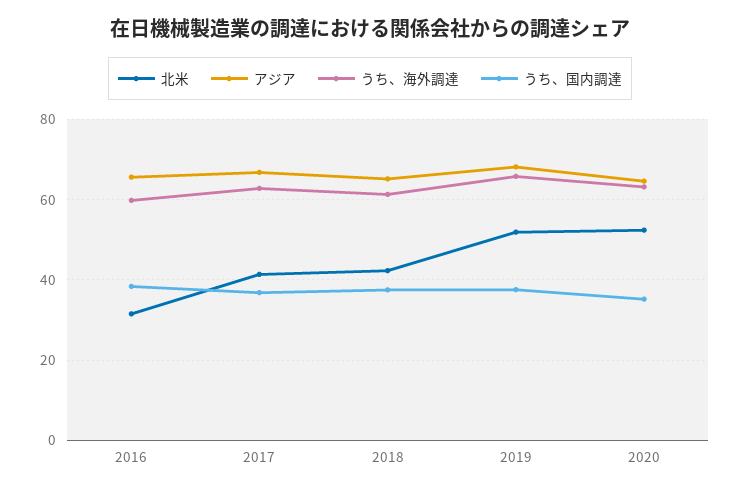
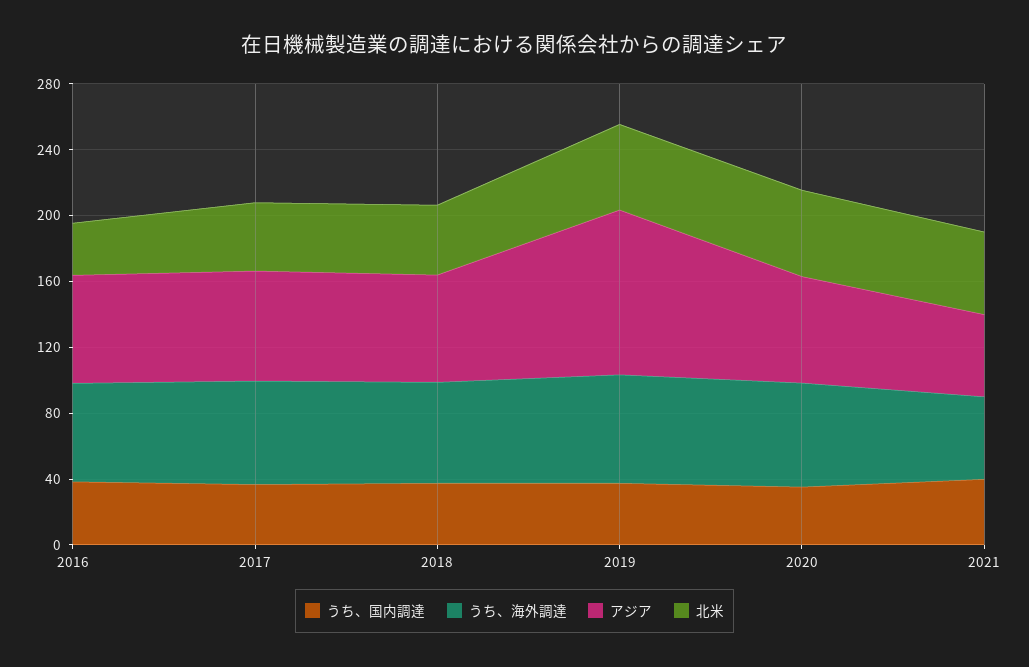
アジア, 2019: 68 -> 100
うち、国内調達, 2021: none -> 40
うち、海外調達, 2021: none -> 50
アジア, 2021: none -> 50
北米, 2021: none -> 50

